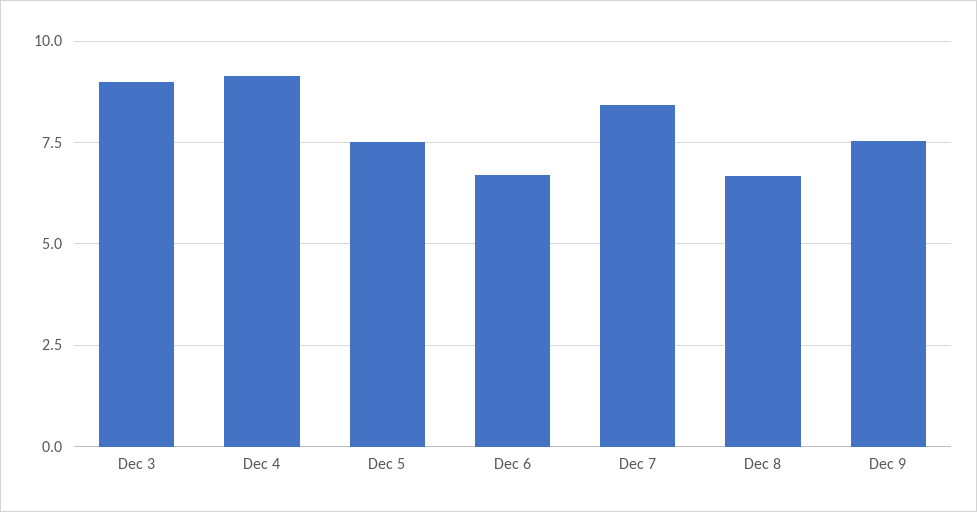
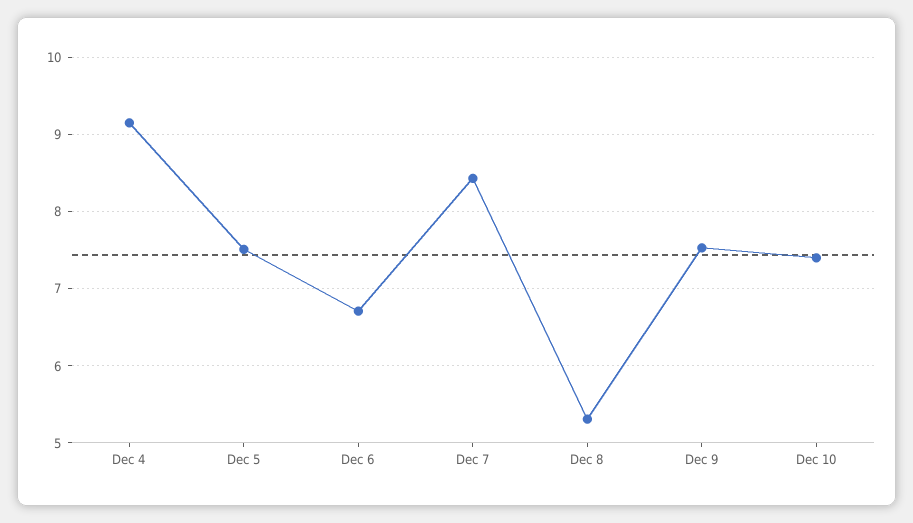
Dec 3: 9 -> none
Dec 8: 6.75 -> 5.3
Dec 10: none -> 7.4

